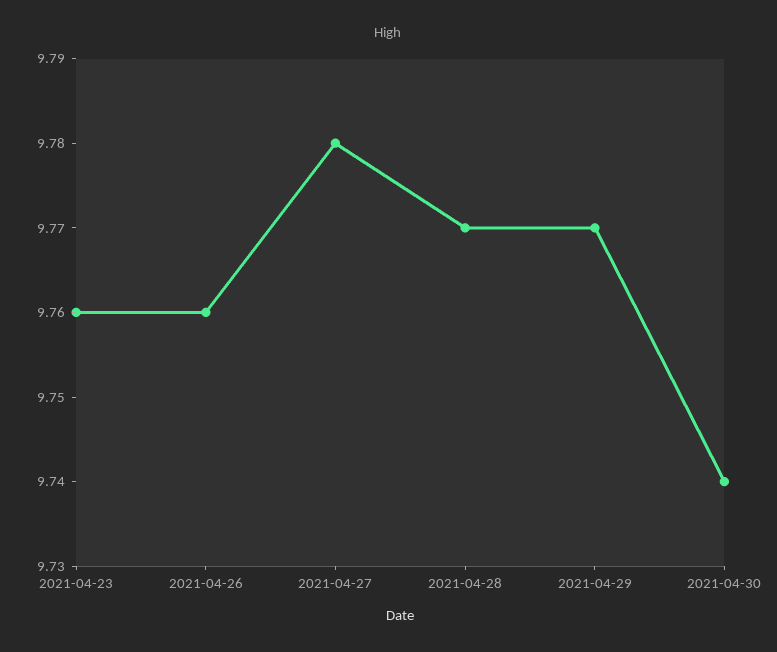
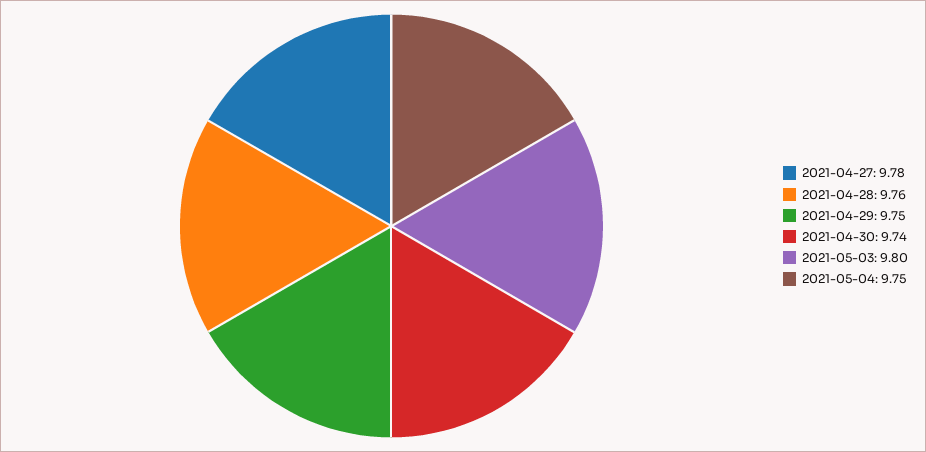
2021-04-23: 9.76 -> none
2021-04-26: 9.76 -> none
2021-04-28: 9.77 -> 9.76
2021-04-29: 9.77 -> 9.75
2021-05-03: none -> 9.8
2021-05-04: none -> 9.75

